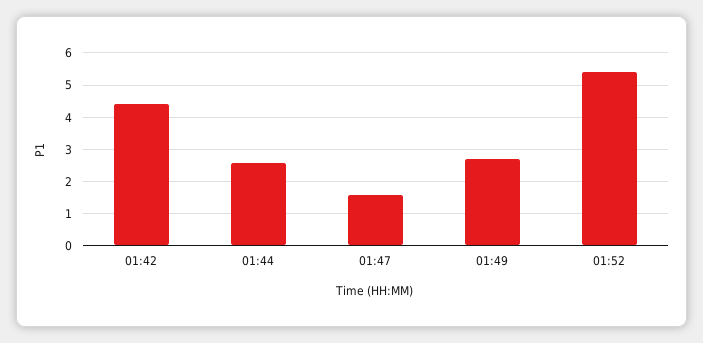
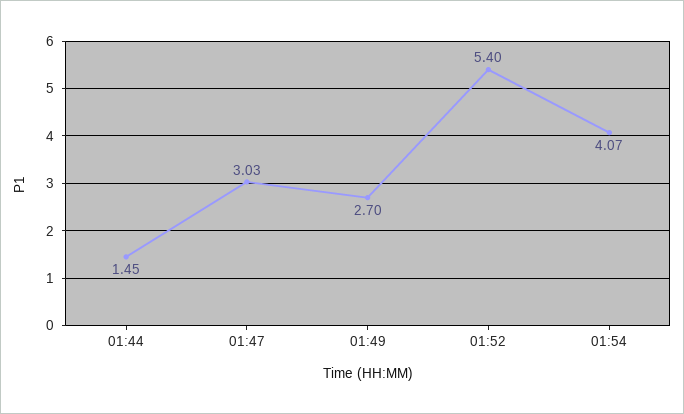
01:42: 4.4 -> none
01:44: 2.6 -> 1.45
01:47: 1.6 -> 3.03
01:54: none -> 4.07

